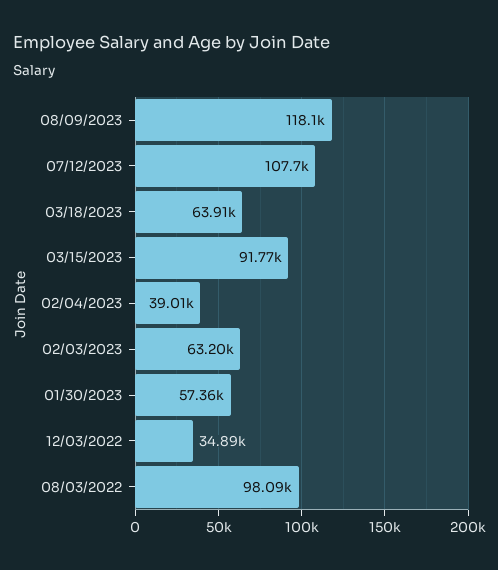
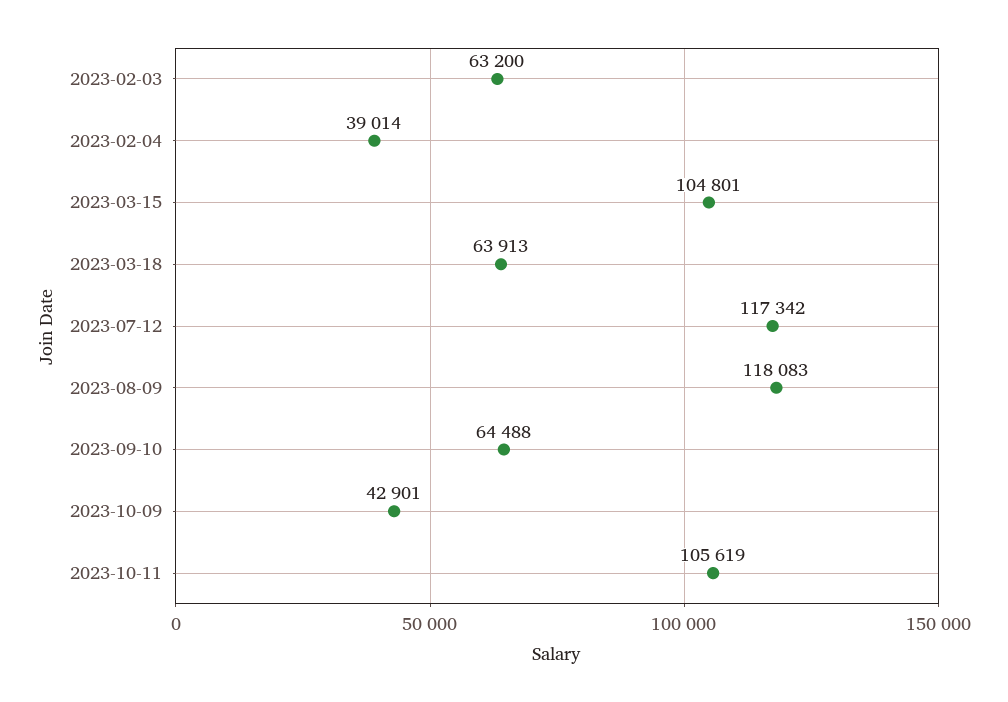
07/12/2023: 107700 -> 117342
03/15/2023: 91770 -> 104801
01/30/2023: 57360 -> none
12/03/2022: 34890 -> none
08/03/2022: 98090 -> none
2023-09-10: none -> 64488
2023-10-09: none -> 42901
2023-10-11: none -> 105619

